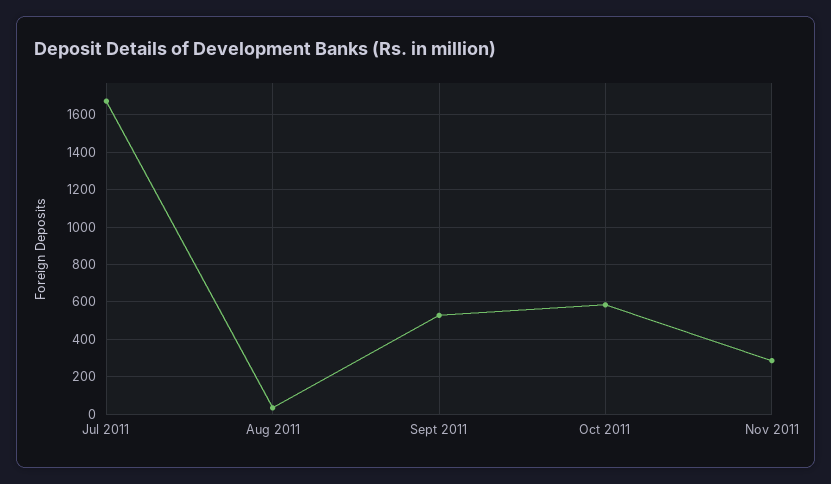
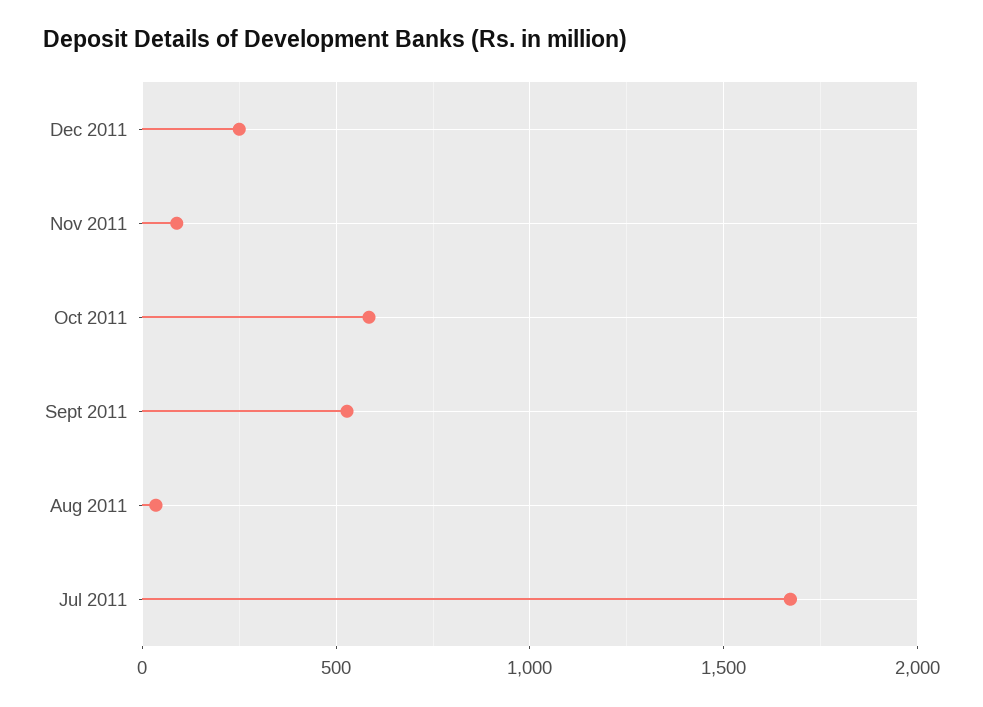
Nov 2011: 300 -> 100
Dec 2011: none -> 250

